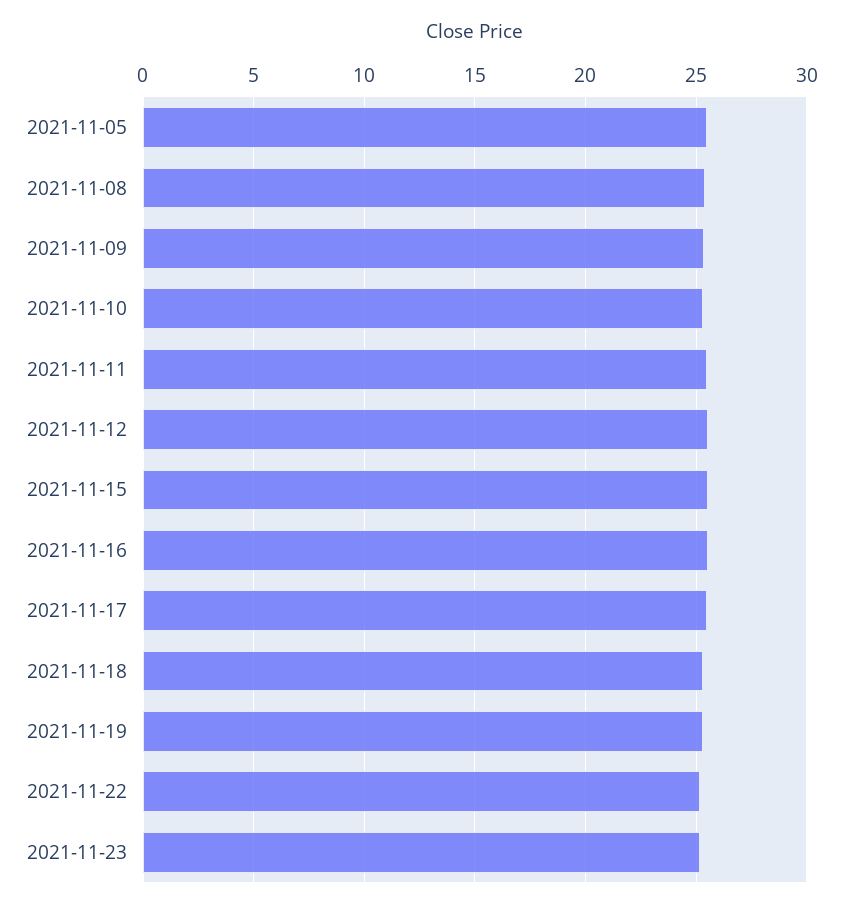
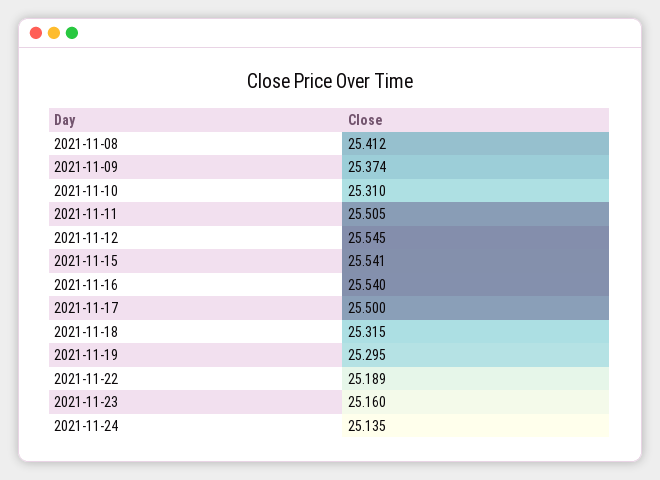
2021-11-05: 25.5 -> none
2021-11-24: none -> 25.135

